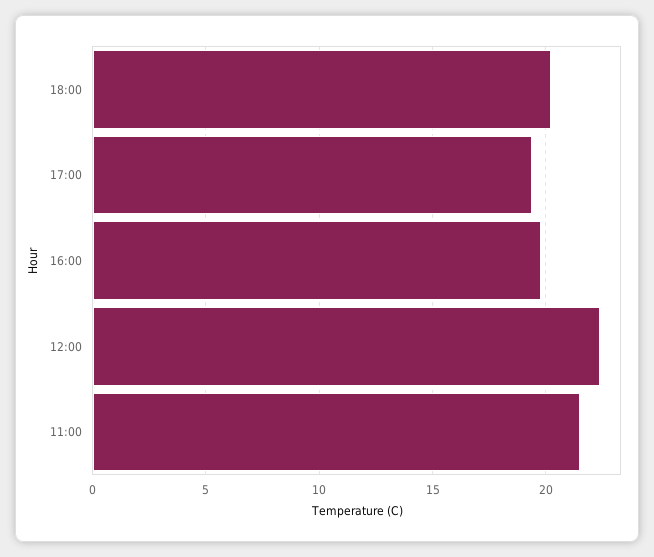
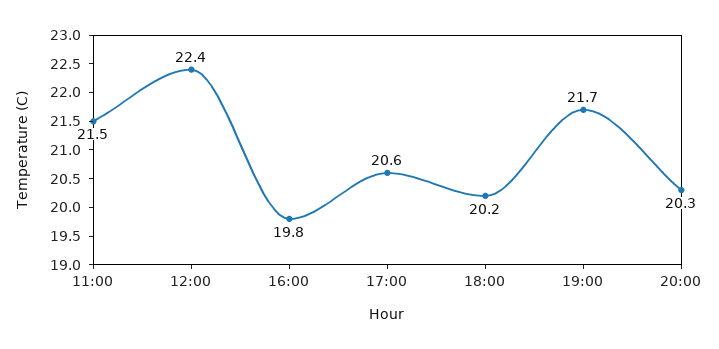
17:00: 19.5 -> 20.6
19:00: none -> 21.7
20:00: none -> 20.3

